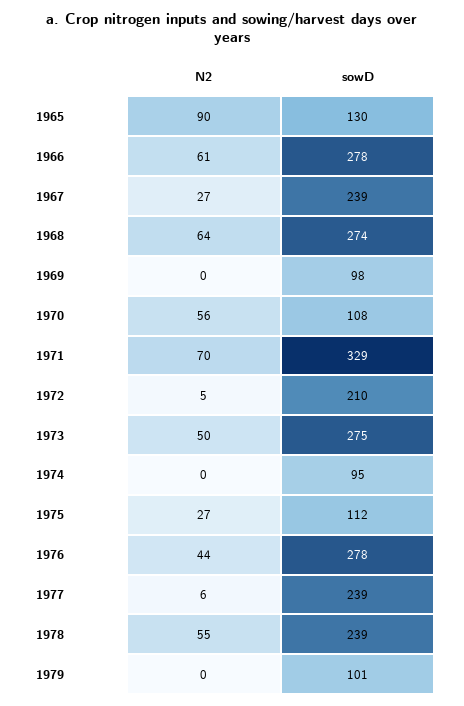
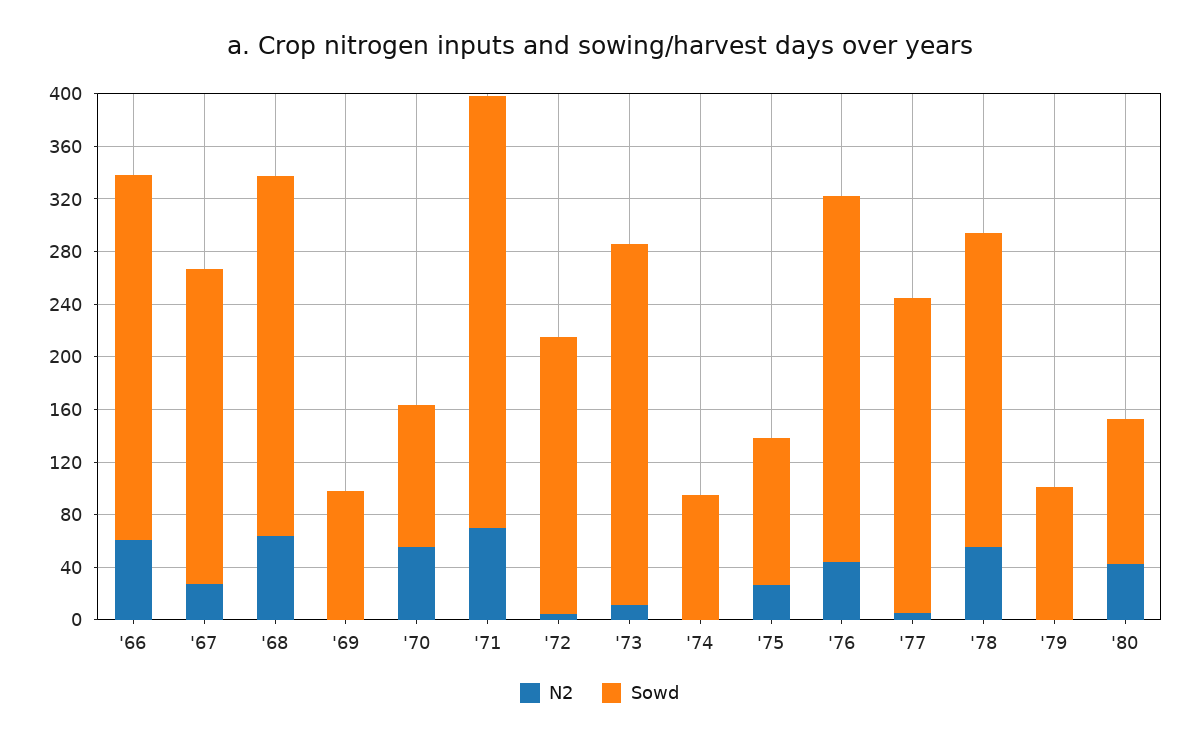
N2, 1965: 90 -> none
sowD, 1965: 130 -> none
N2, 1973: 50 -> 10
N2, '80: none -> 40
sowD, '80: none -> 110

